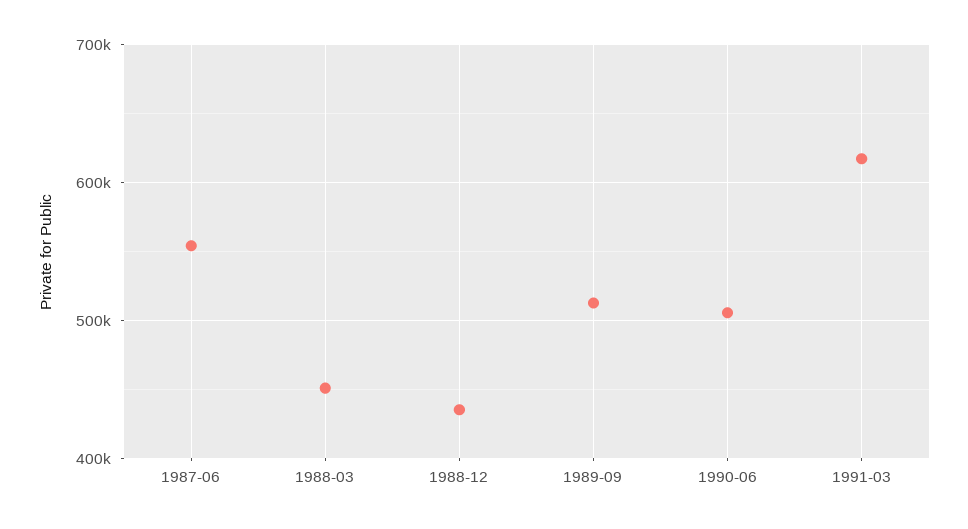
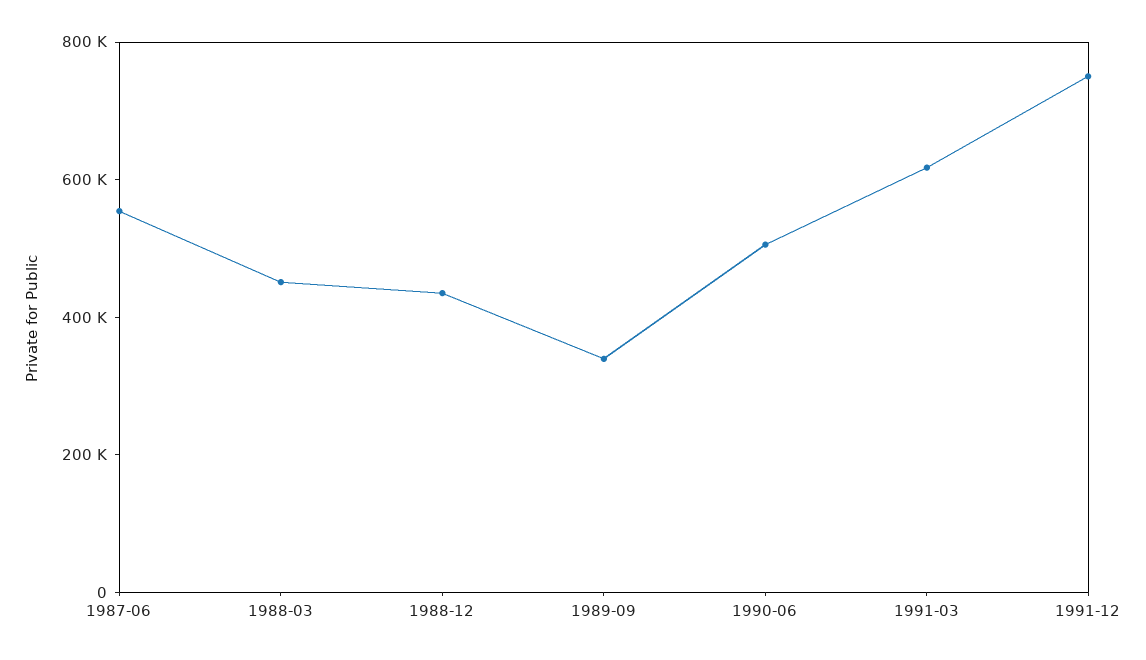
1989-09: 510000 -> 350000
1991-12: none -> 750000

